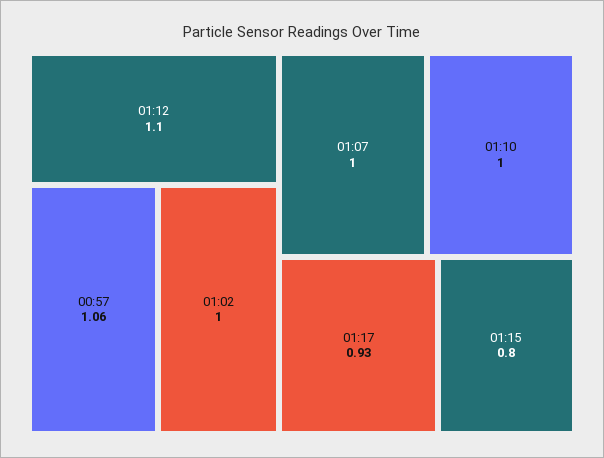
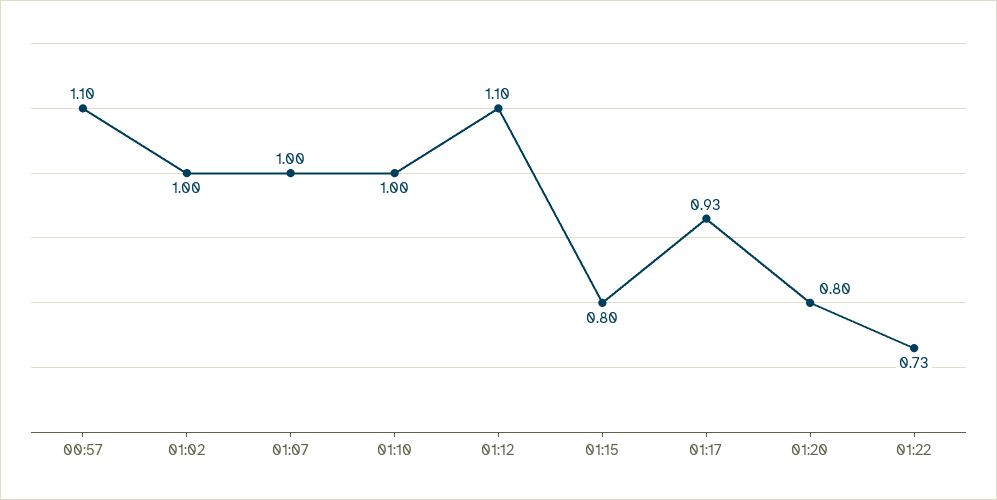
00:57: 1.06 -> 1.1
01:20: none -> 0.8
01:22: none -> 0.73

